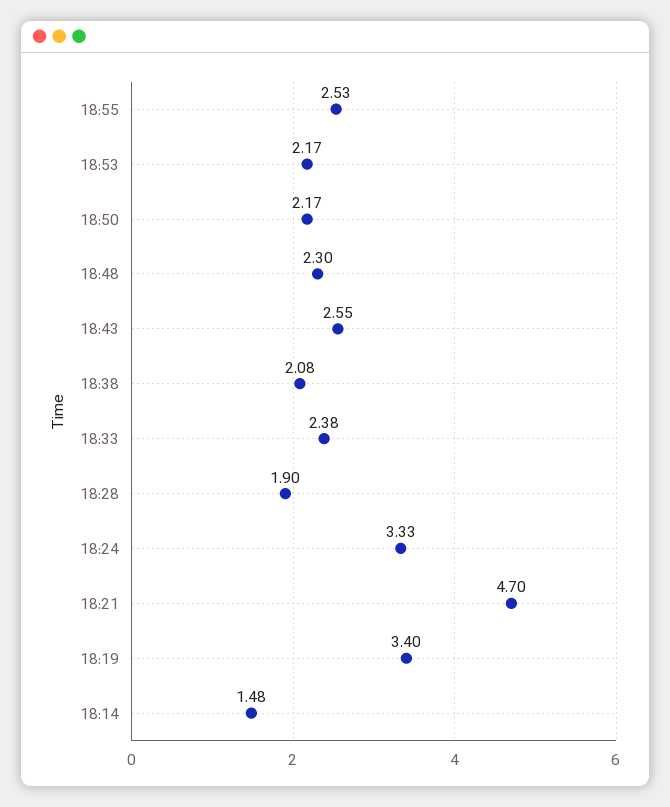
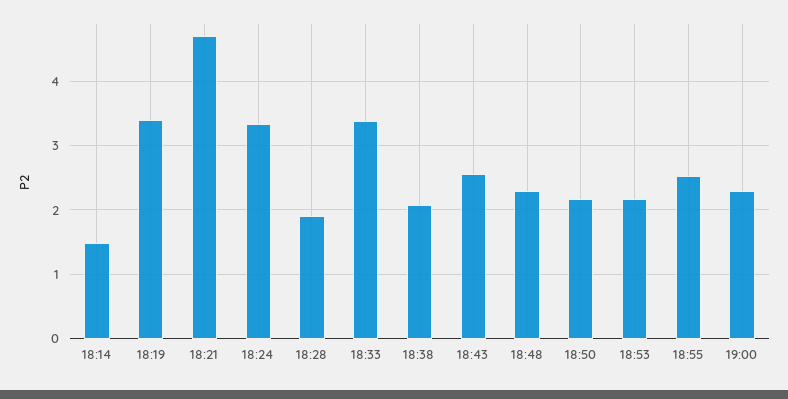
18:33: 2.38 -> 3.4
19:00: none -> 2.3

